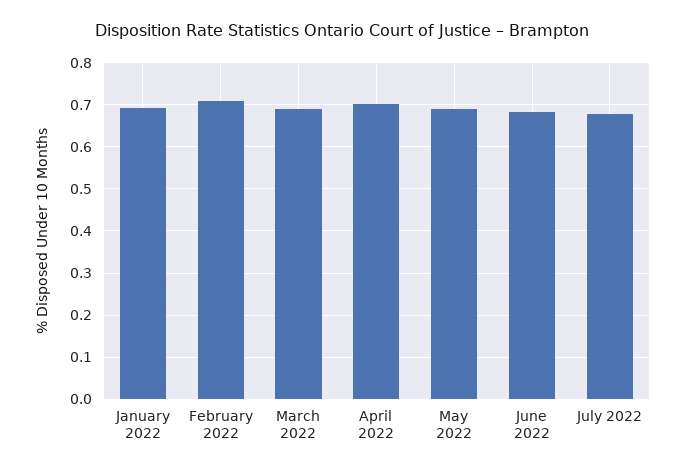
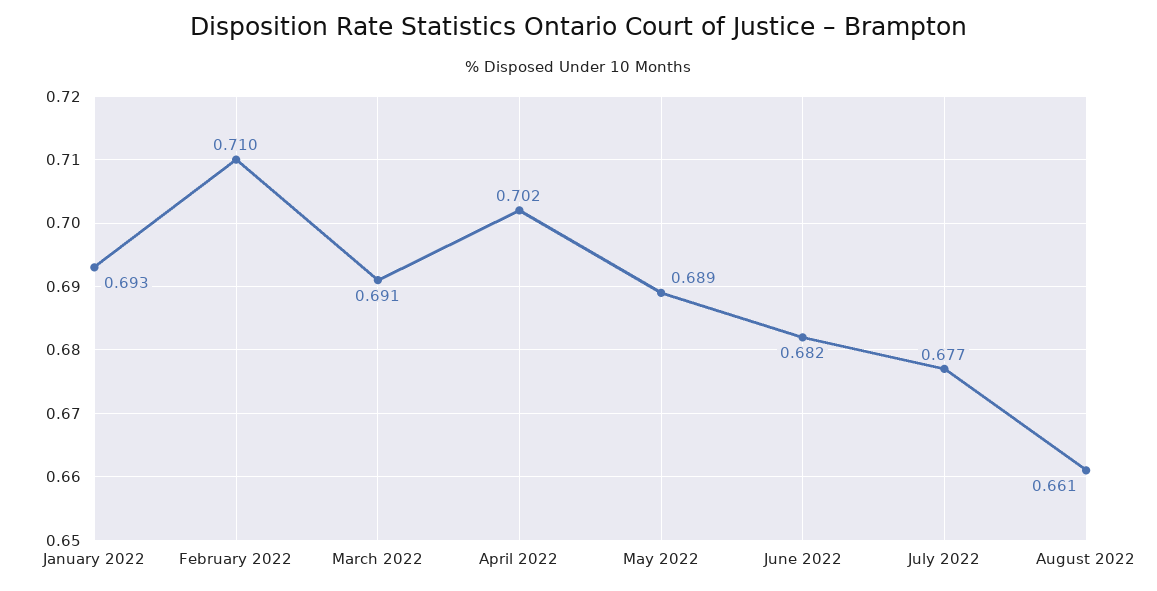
August 2022: none -> 0.661

